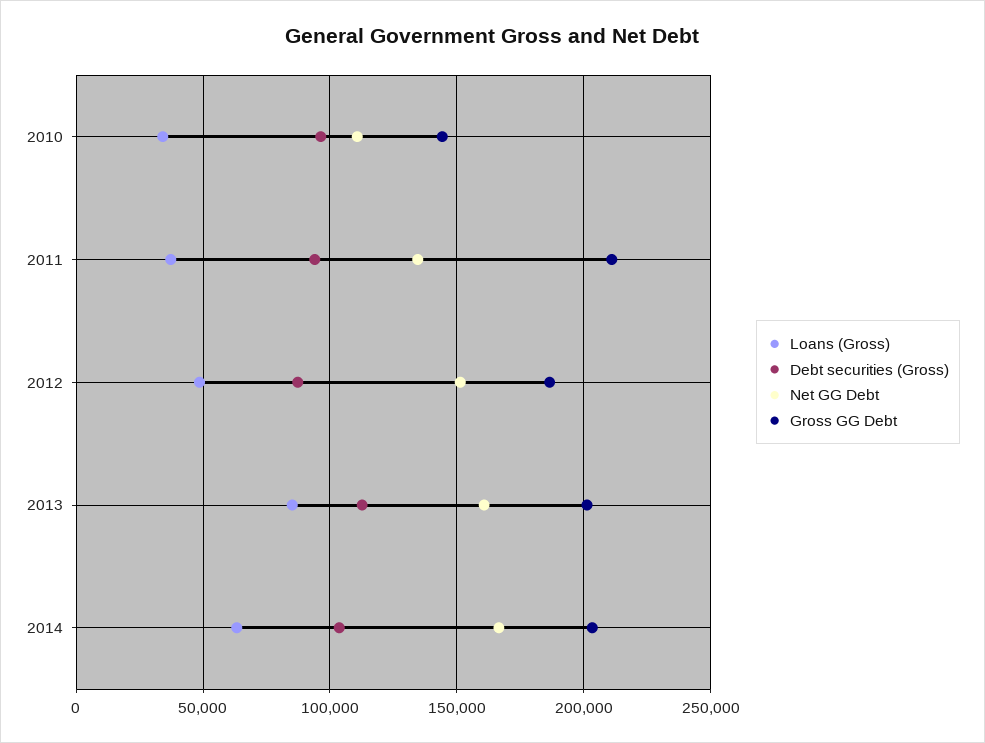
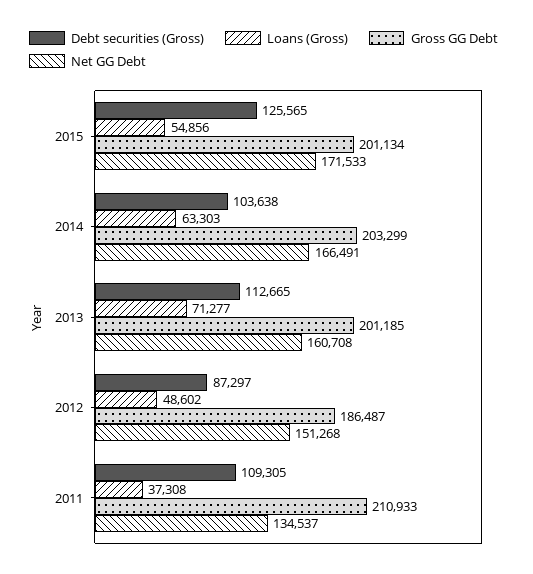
Loans (Gross), 2010: 35000 -> none
Debt securities (Gross), 2010: 95000 -> none
Net GG Debt, 2010: 110000 -> none
Gross GG Debt, 2010: 145000 -> none
Debt securities (Gross), 2011: 95000 -> 109305
Loans (Gross), 2013: 85000 -> 71277
Debt securities (Gross), 2015: none -> 125565
Loans (Gross), 2015: none -> 54856
Gross GG Debt, 2015: none -> 201134
Net GG Debt, 2015: none -> 171533

